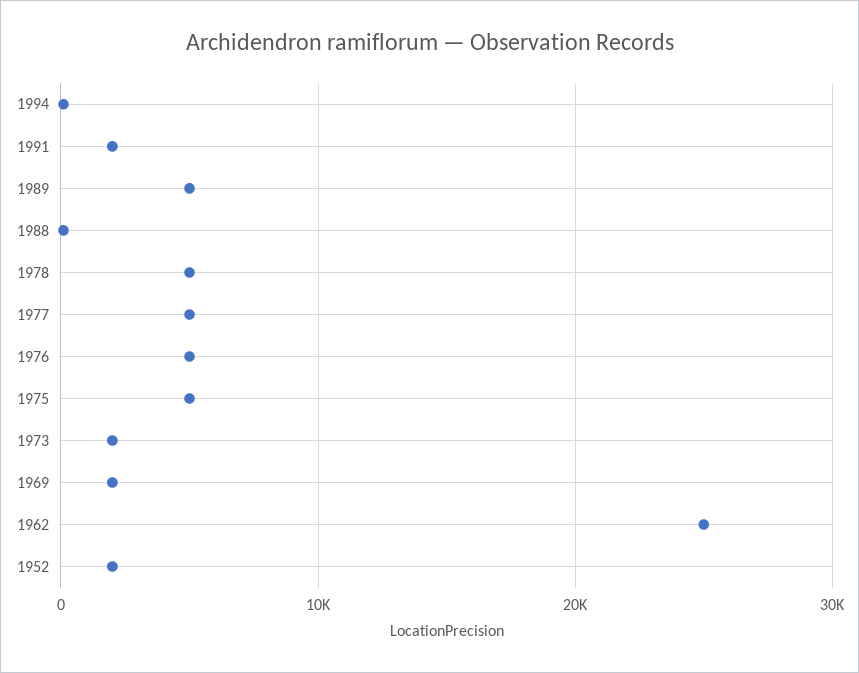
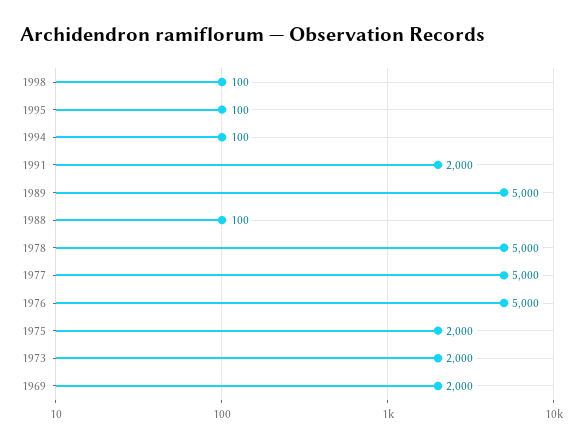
1975: 5000 -> 2000
1962: 25000 -> none
1952: 2000 -> none
1998: none -> 100
1995: none -> 100

